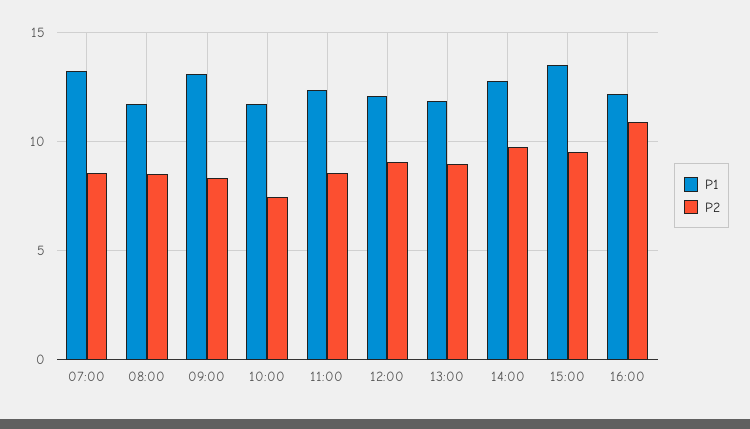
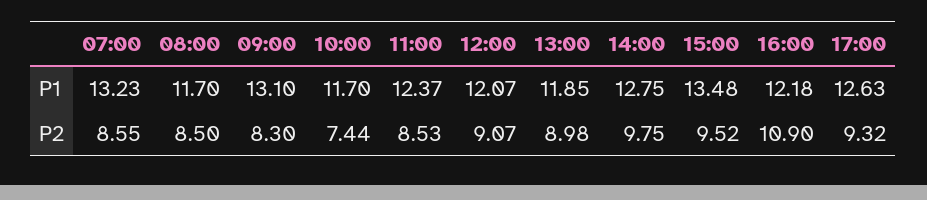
P1, 17:00: none -> 12.63
P2, 17:00: none -> 9.32

